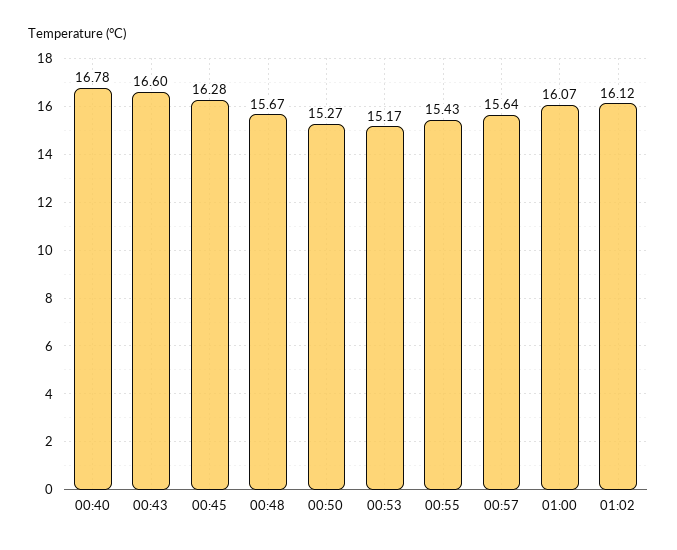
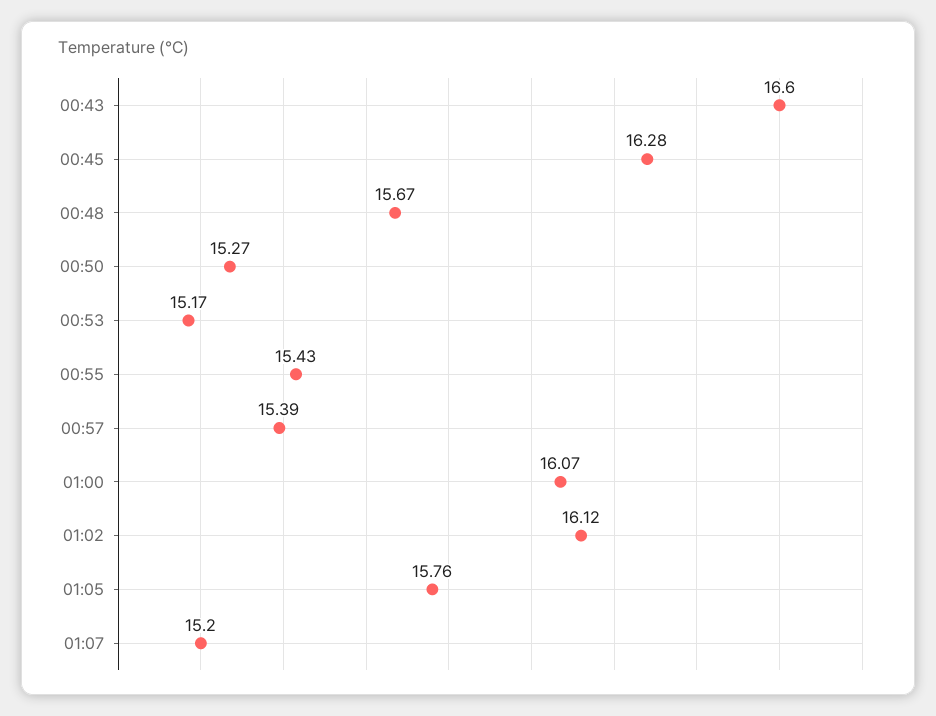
00:40: 16.78 -> none
00:57: 15.64 -> 15.39
01:05: none -> 15.76
01:07: none -> 15.2

